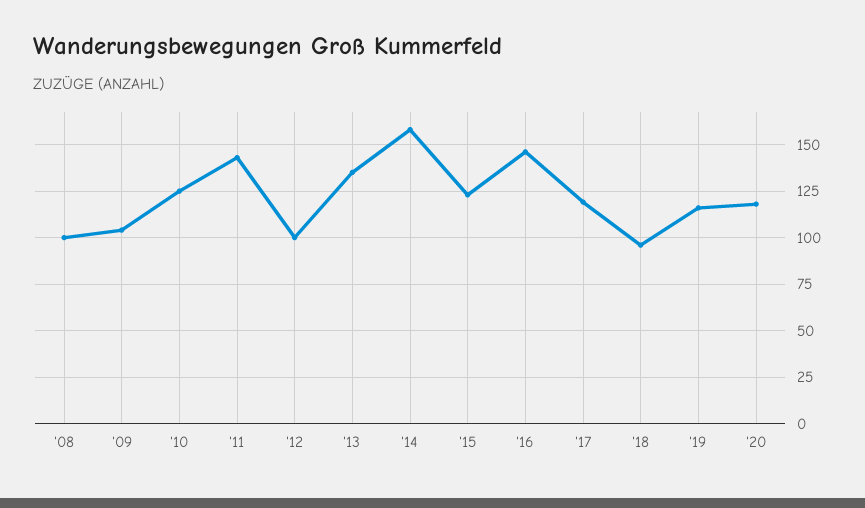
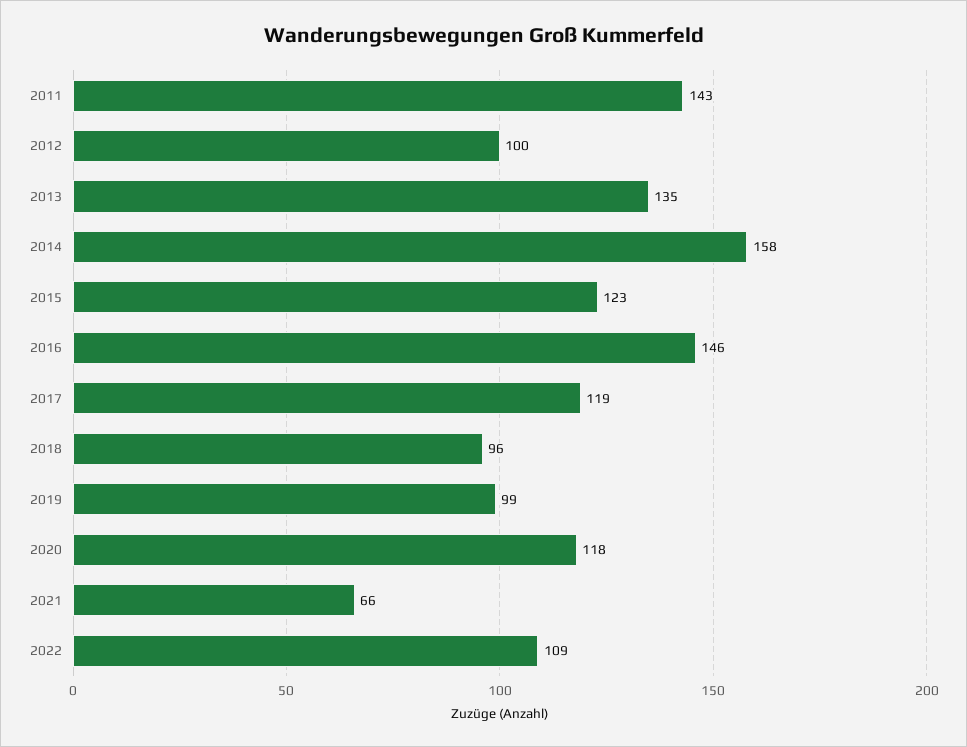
'08: 100 -> none
'09: 105 -> none
'10: 125 -> none
'19: 115 -> 99
2021: none -> 66
2022: none -> 109

